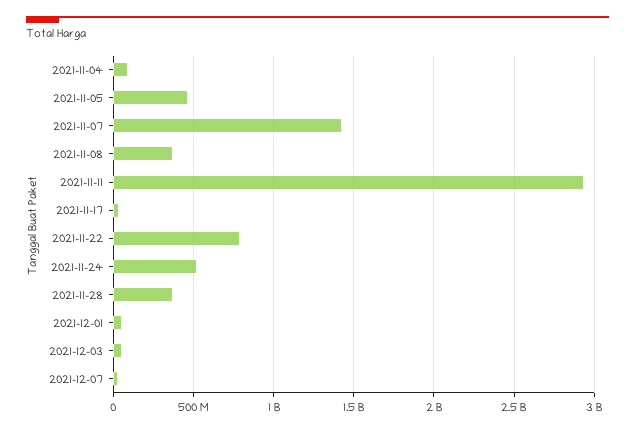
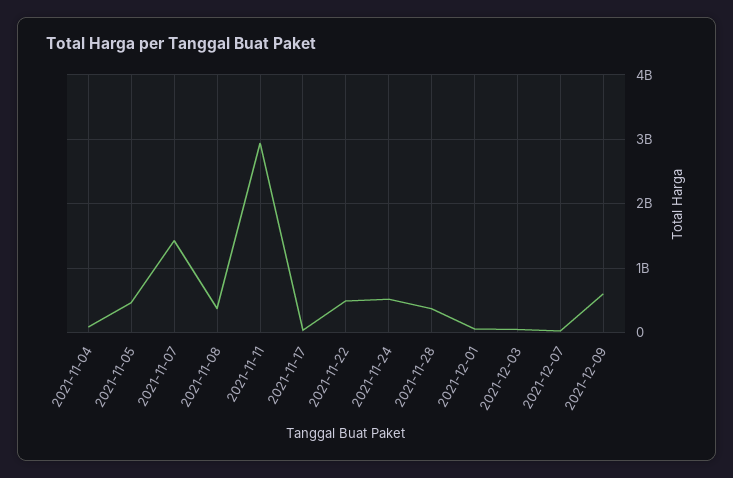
2021-11-22: 800000000 -> 500000000
2021-12-09: none -> 600000000

